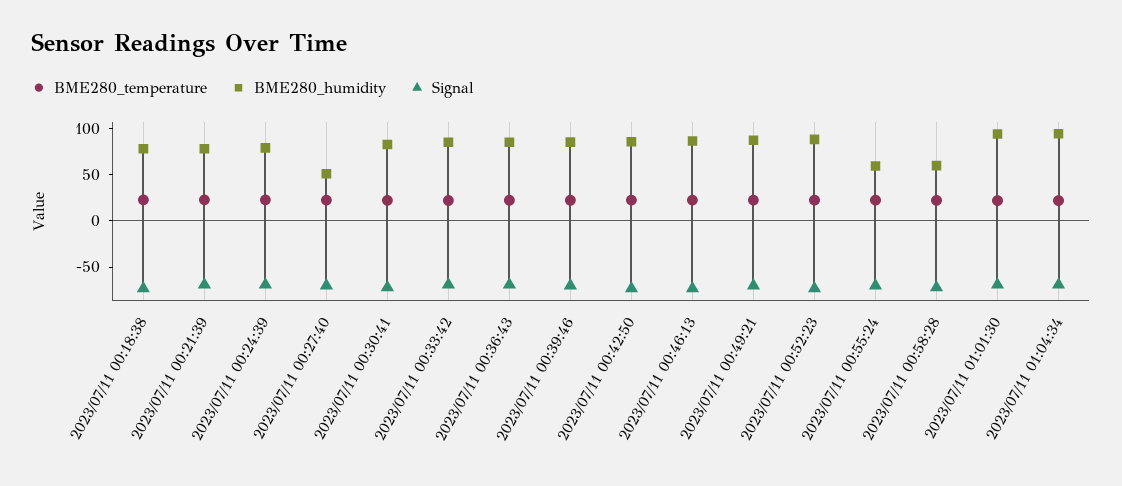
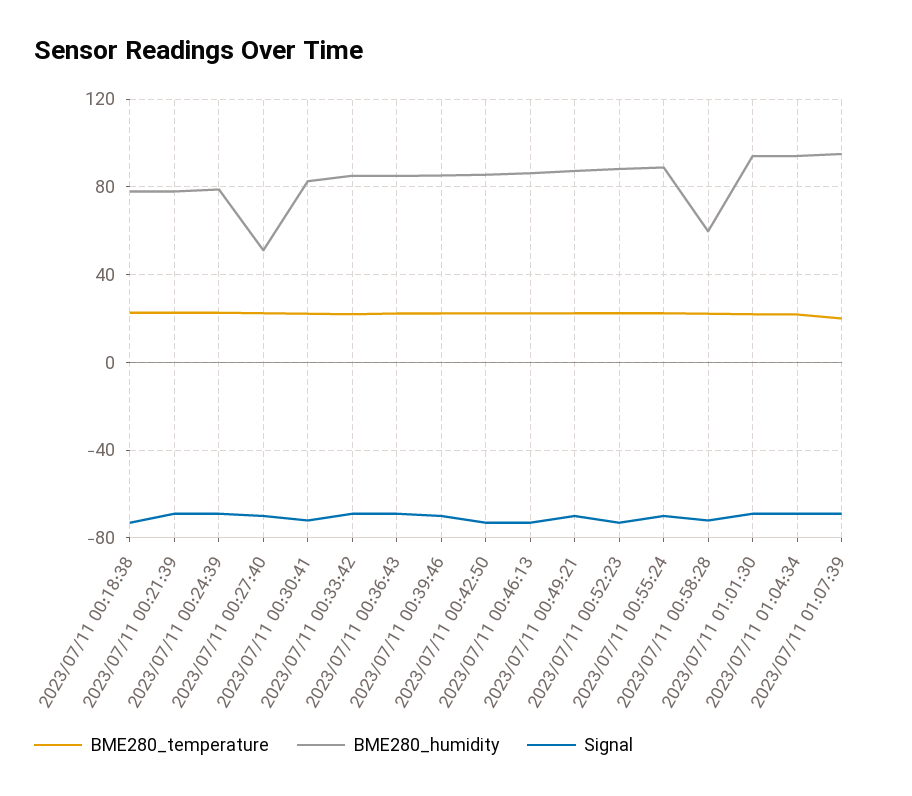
BME280_humidity, 2023/07/11 00:55:24: 60 -> 90
BME280_temperature, 2023/07/11 01:07:39: none -> 20
BME280_humidity, 2023/07/11 01:07:39: none -> 95
Signal, 2023/07/11 01:07:39: none -> -70

